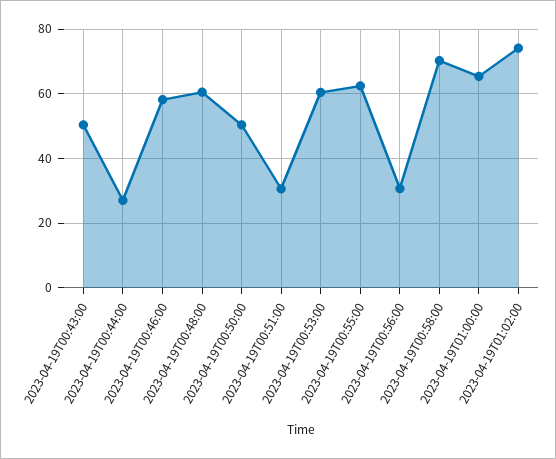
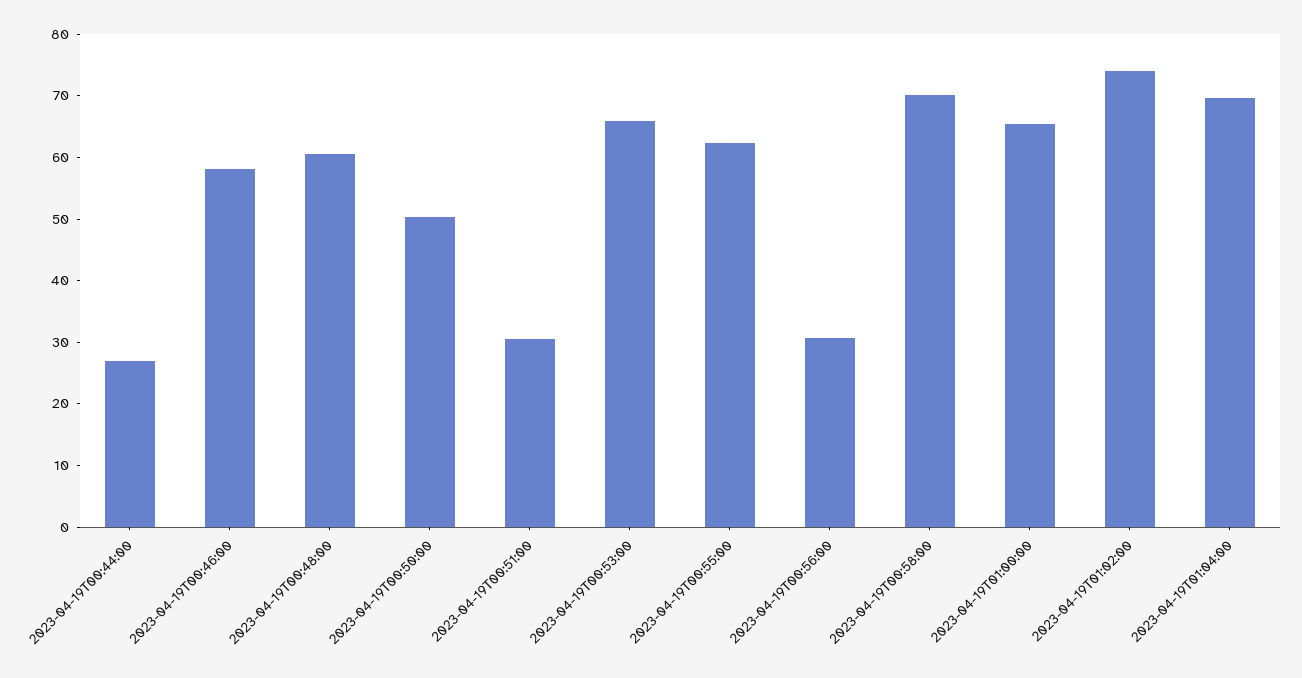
2023-04-19T00:43:00: 50 -> none
2023-04-19T00:53:00: 60 -> 66
2023-04-19T01:04:00: none -> 70

